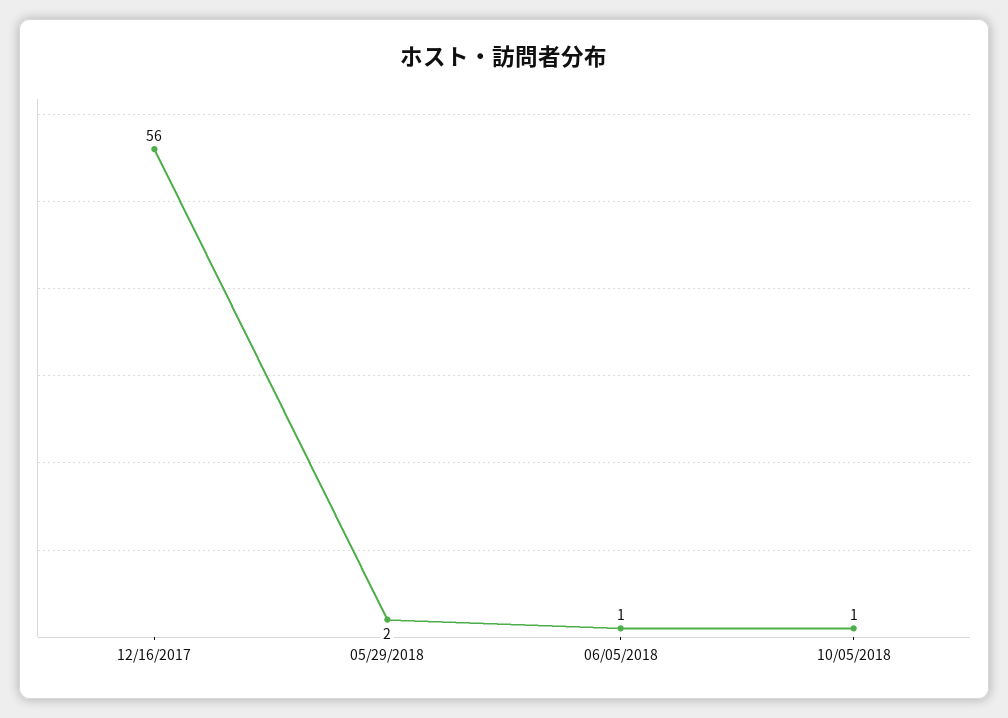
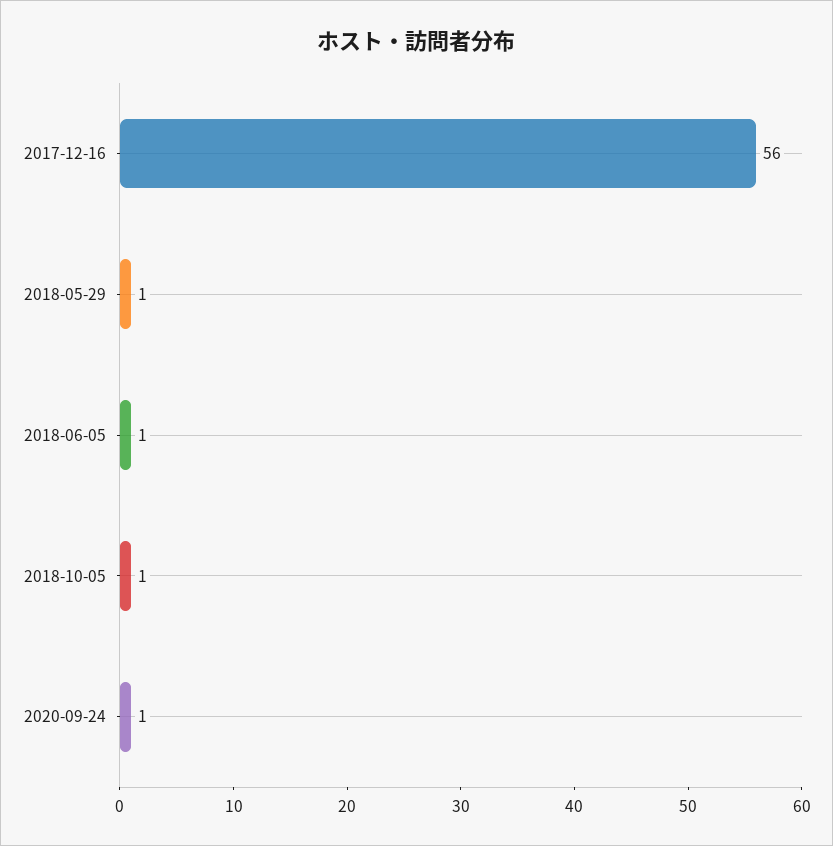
05/29/2018: 2 -> 1
2020-09-24: none -> 1

